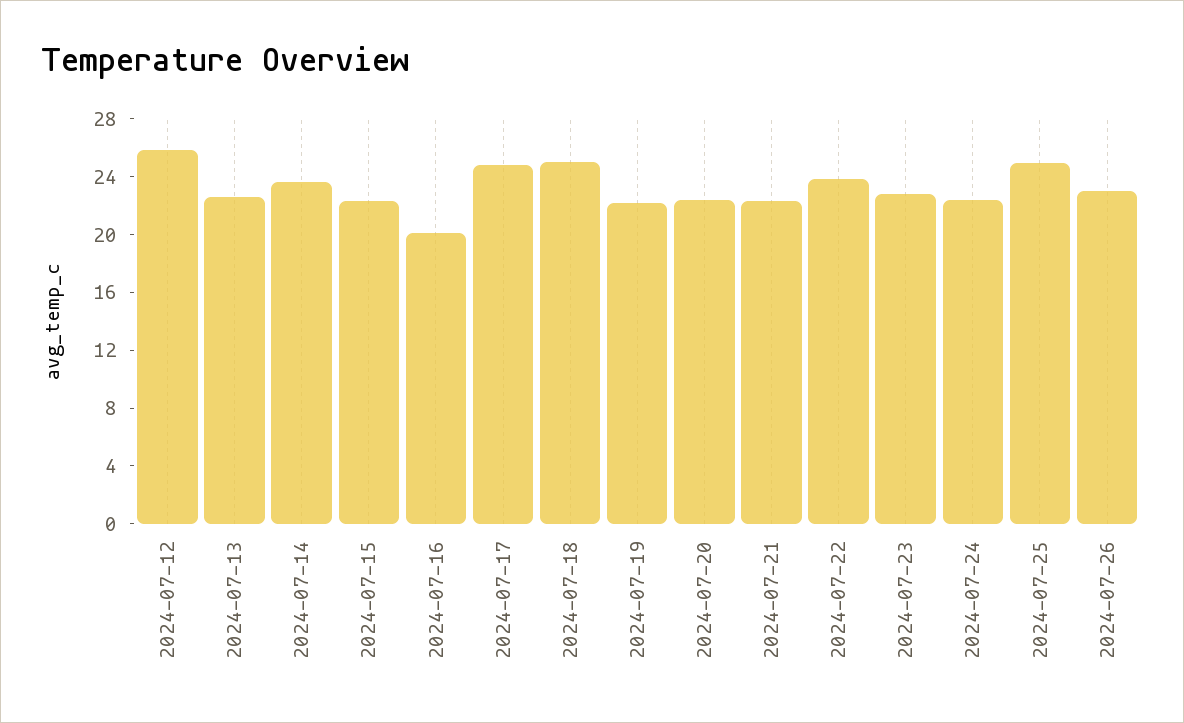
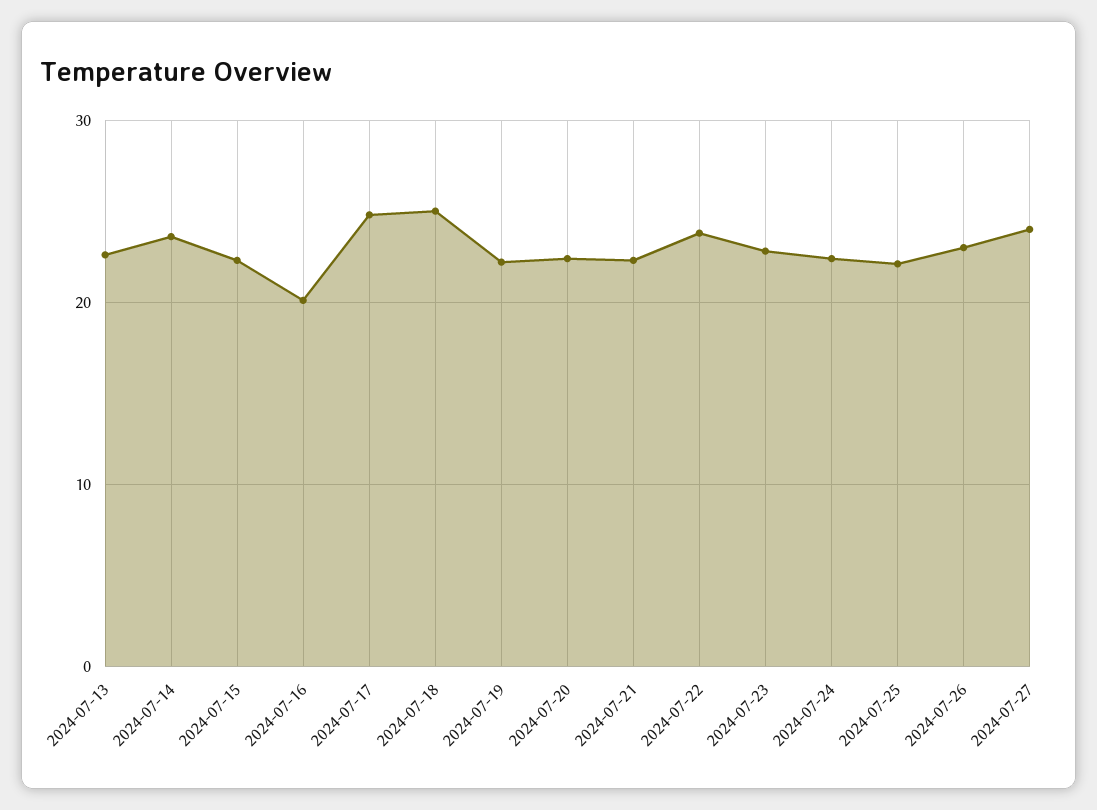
2024-07-12: 26 -> none
2024-07-25: 25 -> 22
2024-07-27: none -> 24

